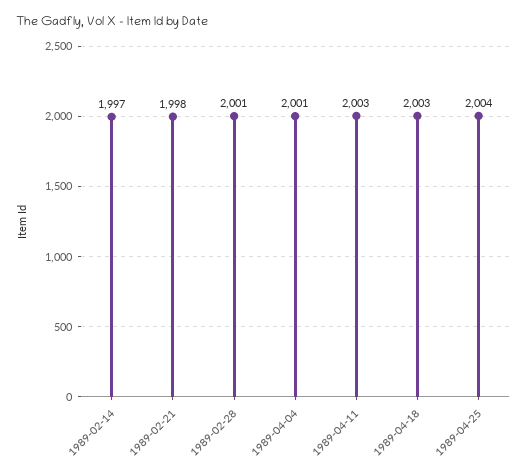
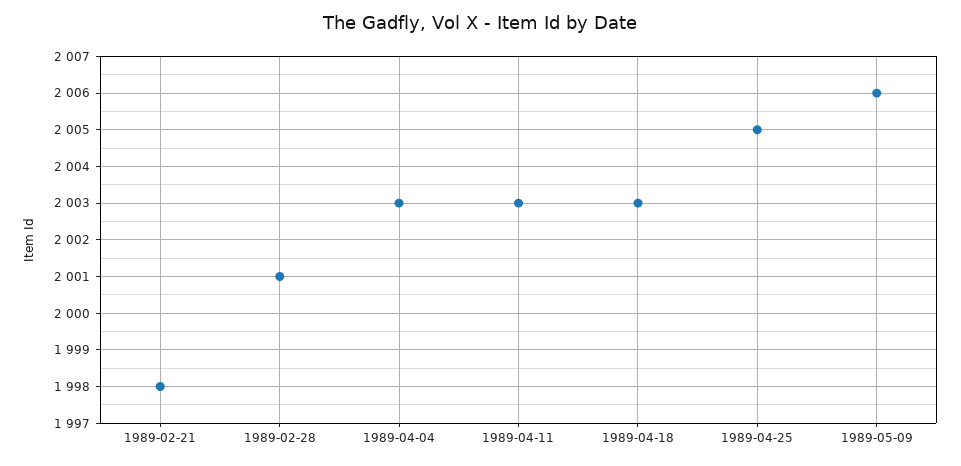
1989-02-14: 1997 -> none
1989-04-04: 2001 -> 2003
1989-04-25: 2004 -> 2005
1989-05-09: none -> 2006

